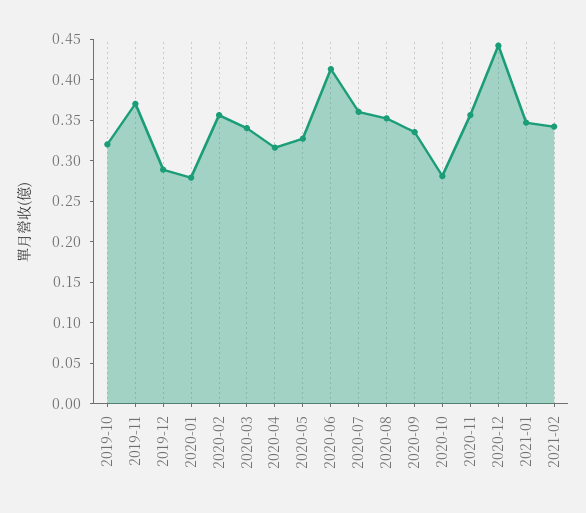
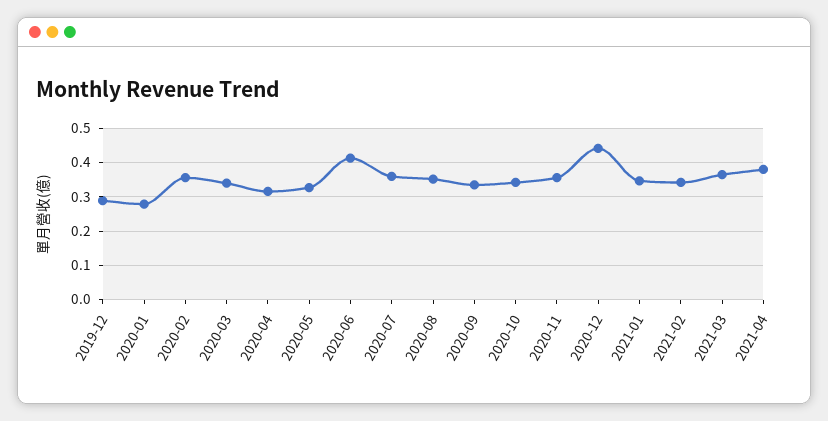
2019-10: 0.32 -> none
2019-11: 0.37 -> none
2020-10: 0.28 -> 0.34
2021-03: none -> 0.36
2021-04: none -> 0.38

